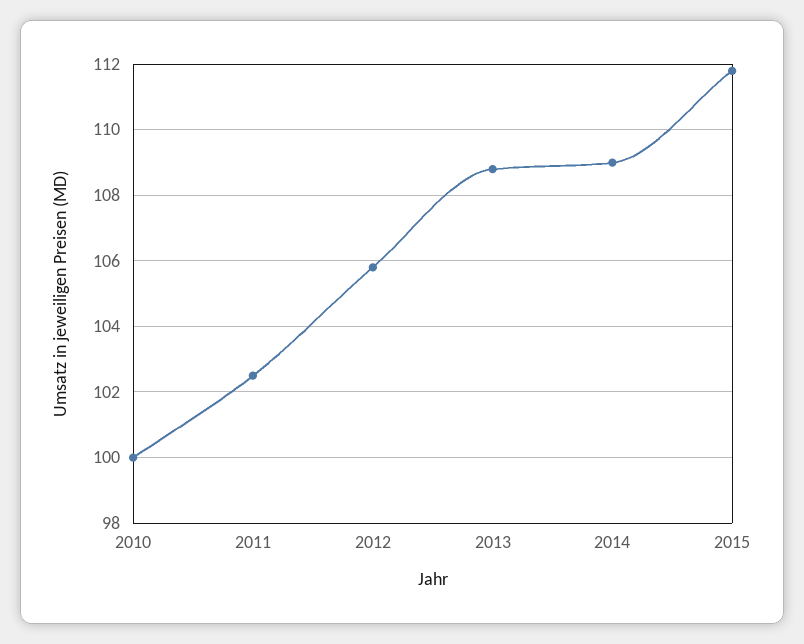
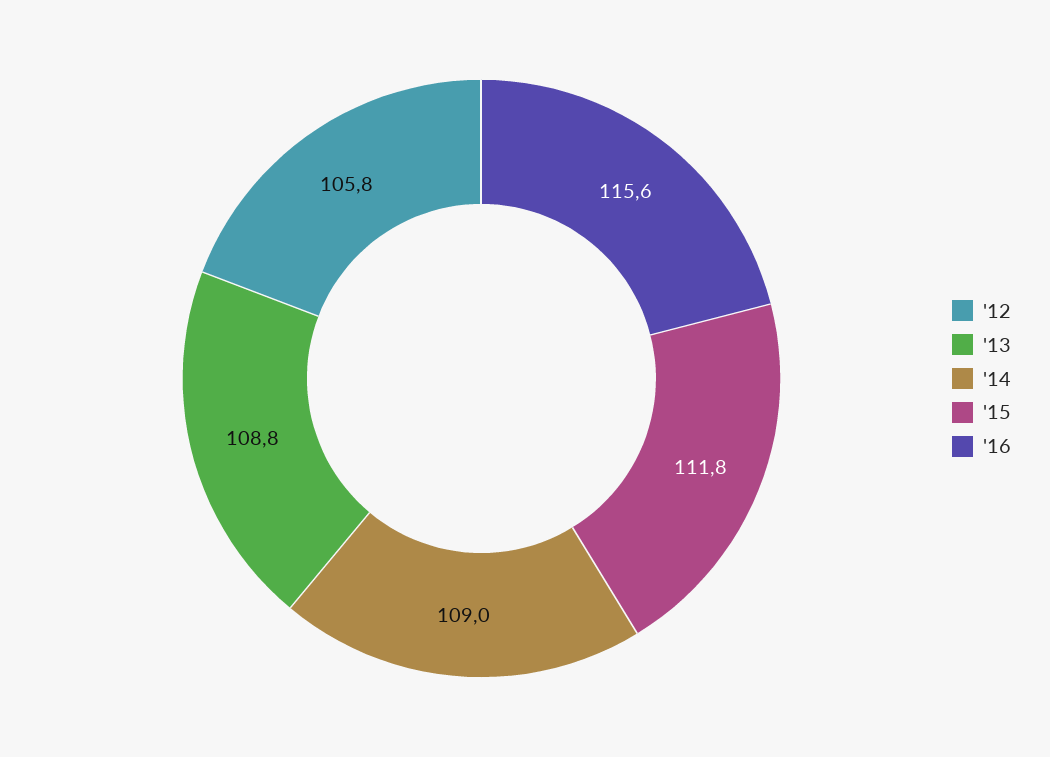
2010: 100 -> none
2011: 102.5 -> none
'16: none -> 115.6

